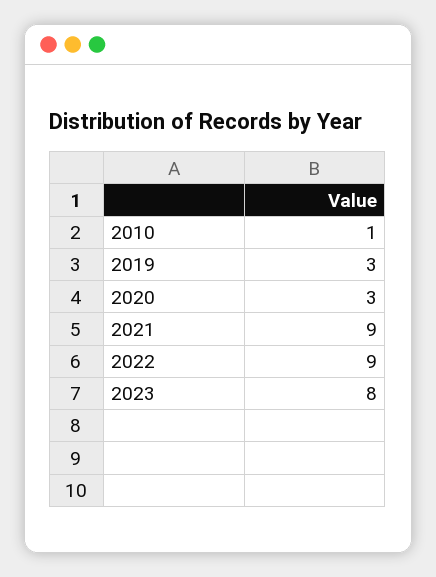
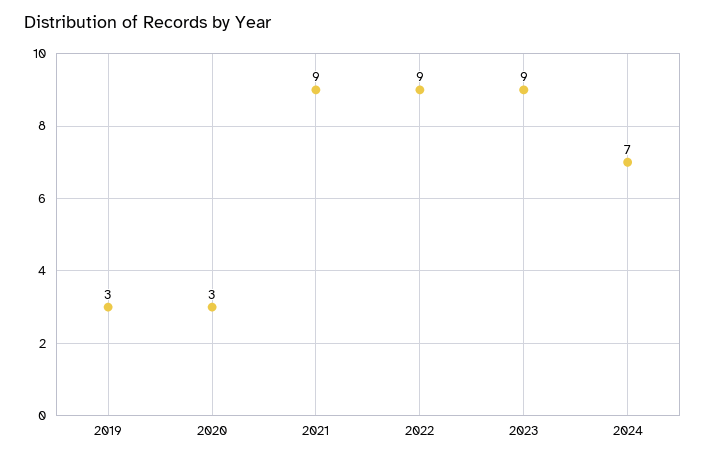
2010: 1 -> none
2023: 8 -> 9
2024: none -> 7

